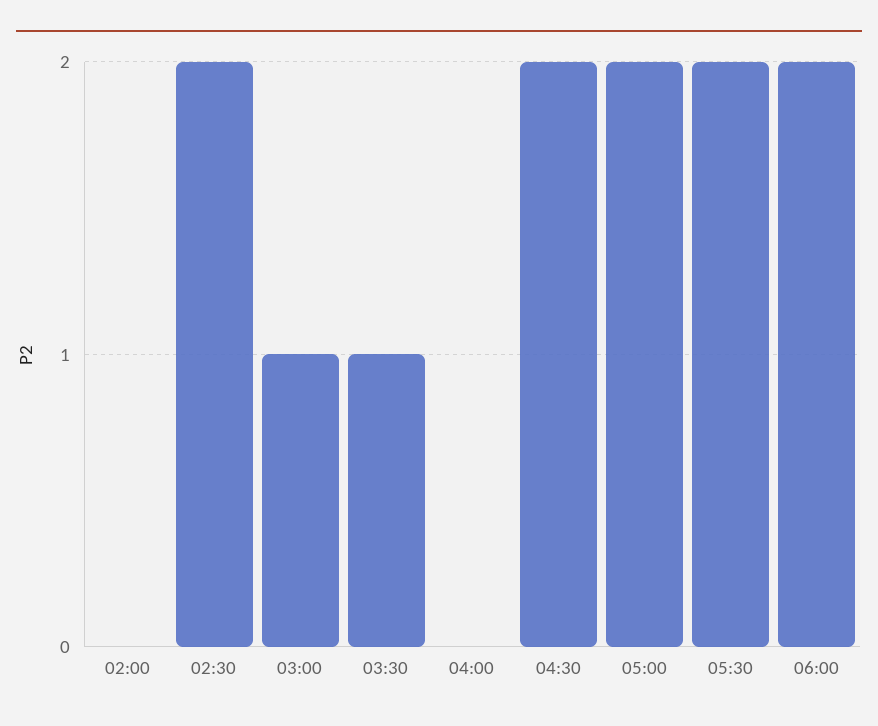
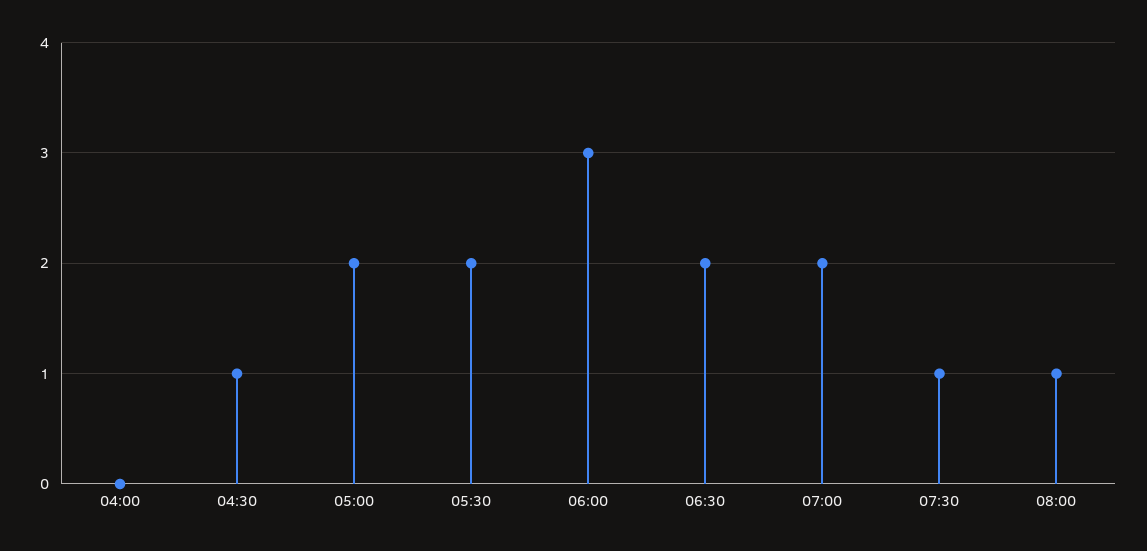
02:00: 0 -> none
02:30: 2 -> none
03:00: 1 -> none
03:30: 1 -> none
04:30: 2 -> 1
06:00: 2 -> 3
06:30: none -> 2
07:00: none -> 2
07:30: none -> 1
08:00: none -> 1

